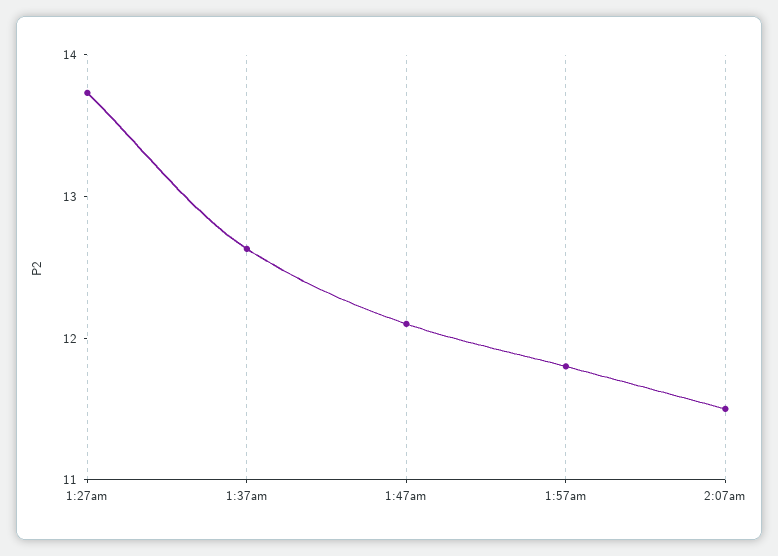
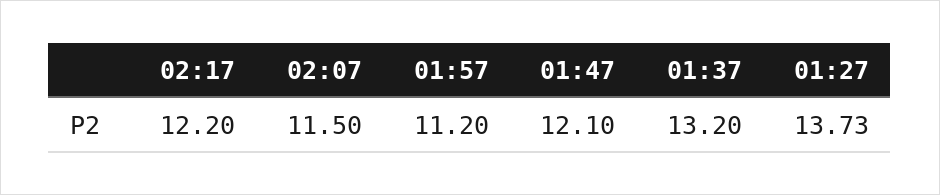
1:37am: 12.6 -> 13.2
1:57am: 11.8 -> 11.2
02:17: none -> 12.2

